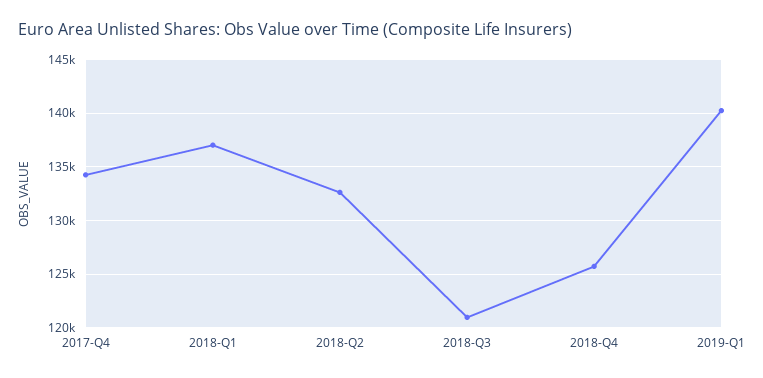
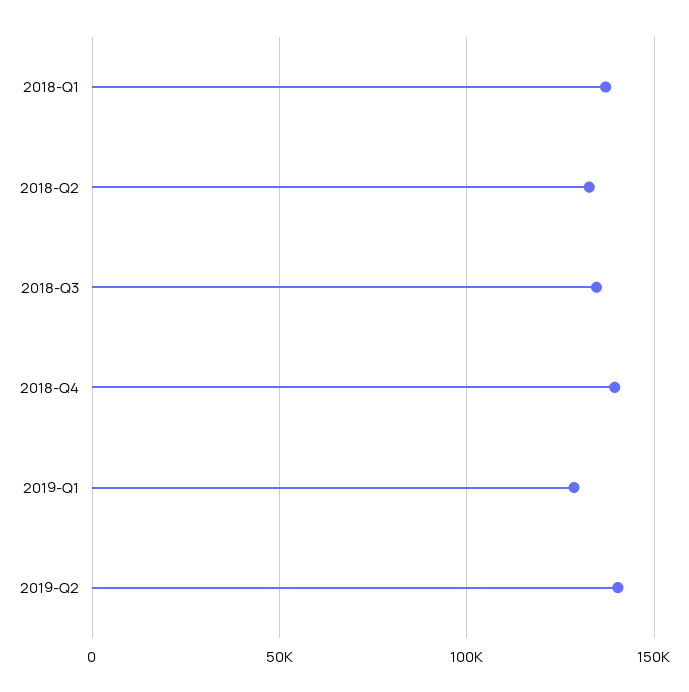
2017-Q4: 134000 -> none
2018-Q3: 121000 -> 135000
2018-Q4: 126000 -> 140000
2019-Q1: 140000 -> 130000
2019-Q2: none -> 140000

